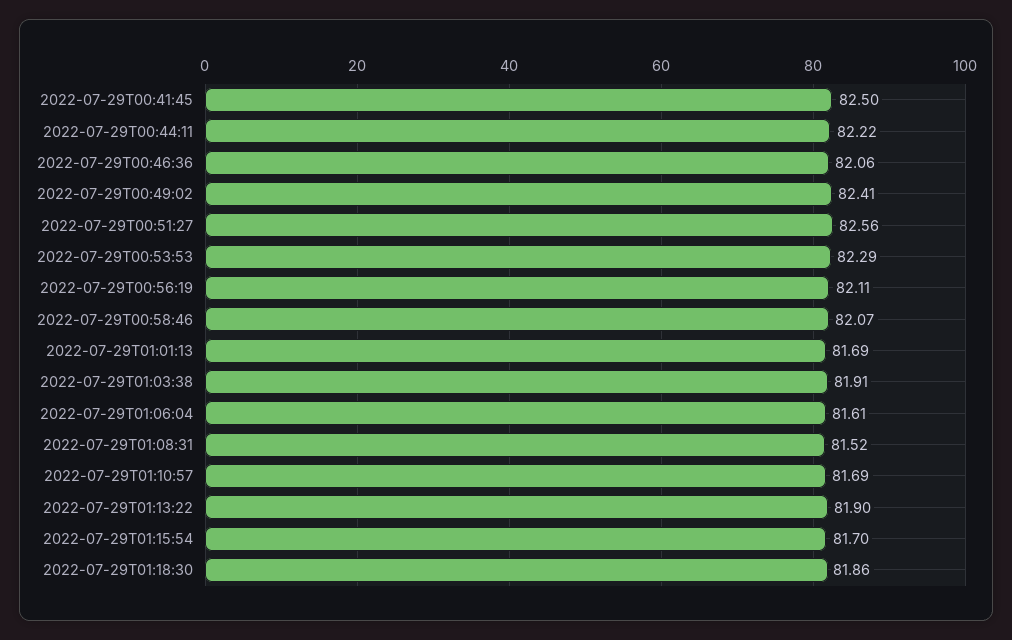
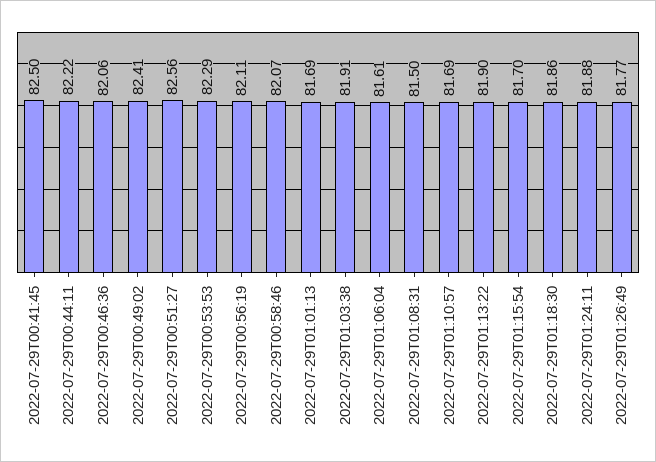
2022-07-29T01:08:31: 81.52 -> 81.5
2022-07-29T01:24:11: none -> 81.88
2022-07-29T01:26:49: none -> 81.77

